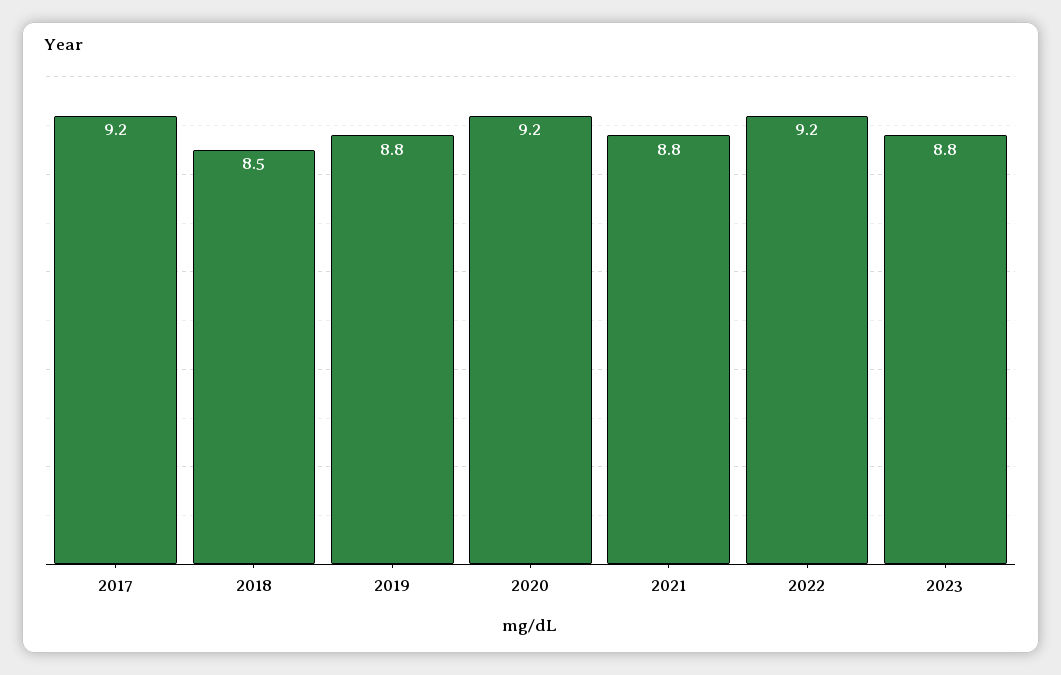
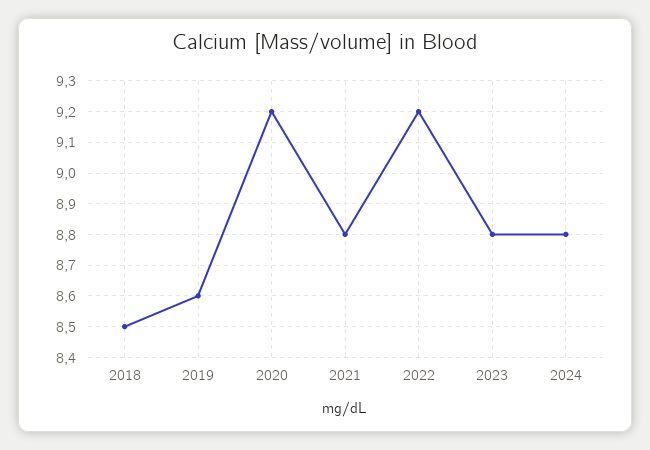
2017: 9.2 -> none
2019: 8.8 -> 8.6
2024: none -> 8.8

